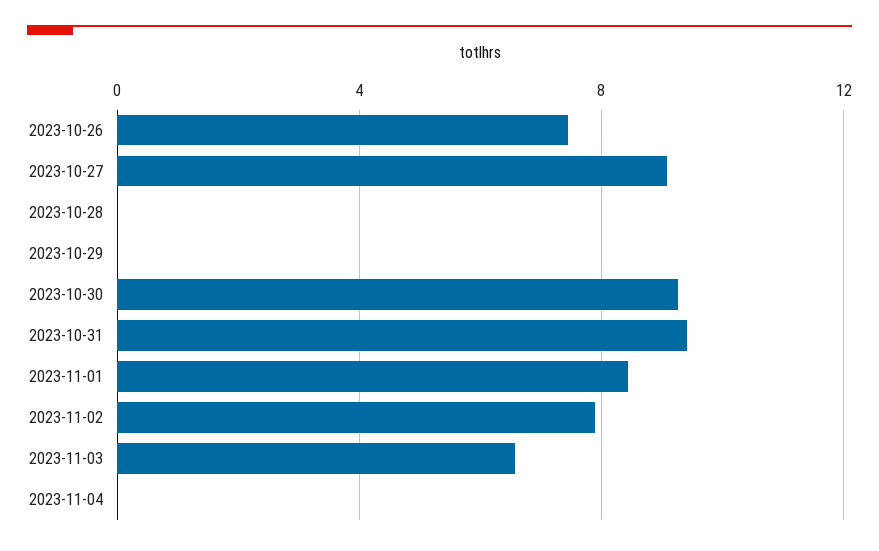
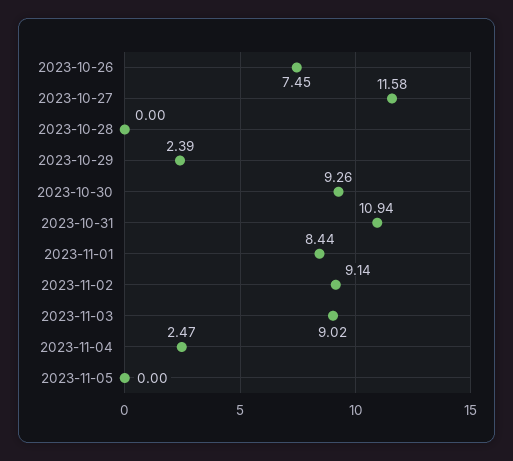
2023-10-27: 9 -> 11.58
2023-10-29: 0 -> 2.39
2023-10-31: 9.5 -> 10.94
2023-11-02: 8 -> 9.14
2023-11-03: 6.5 -> 9.02
2023-11-04: 0 -> 2.47
2023-11-05: none -> 0

